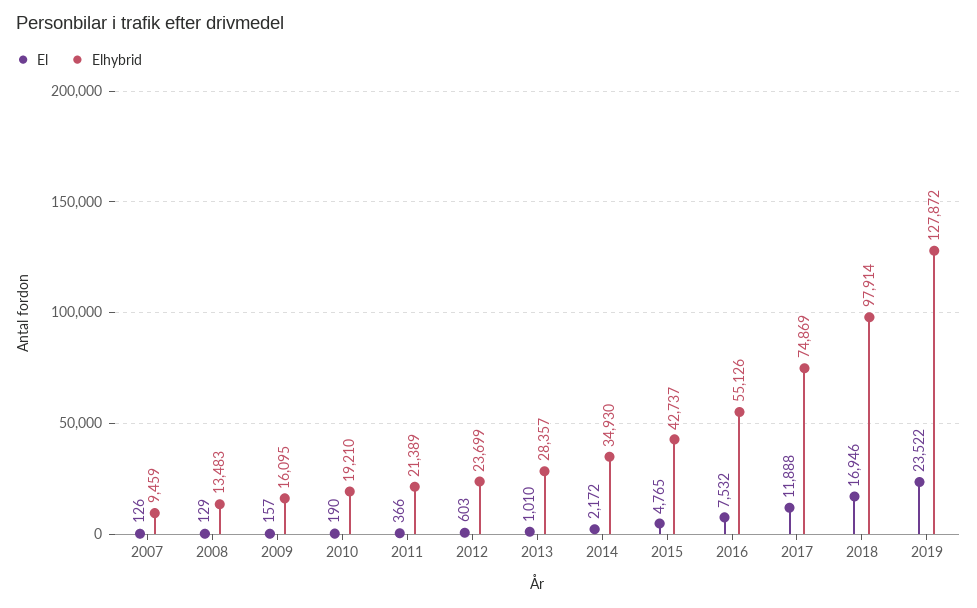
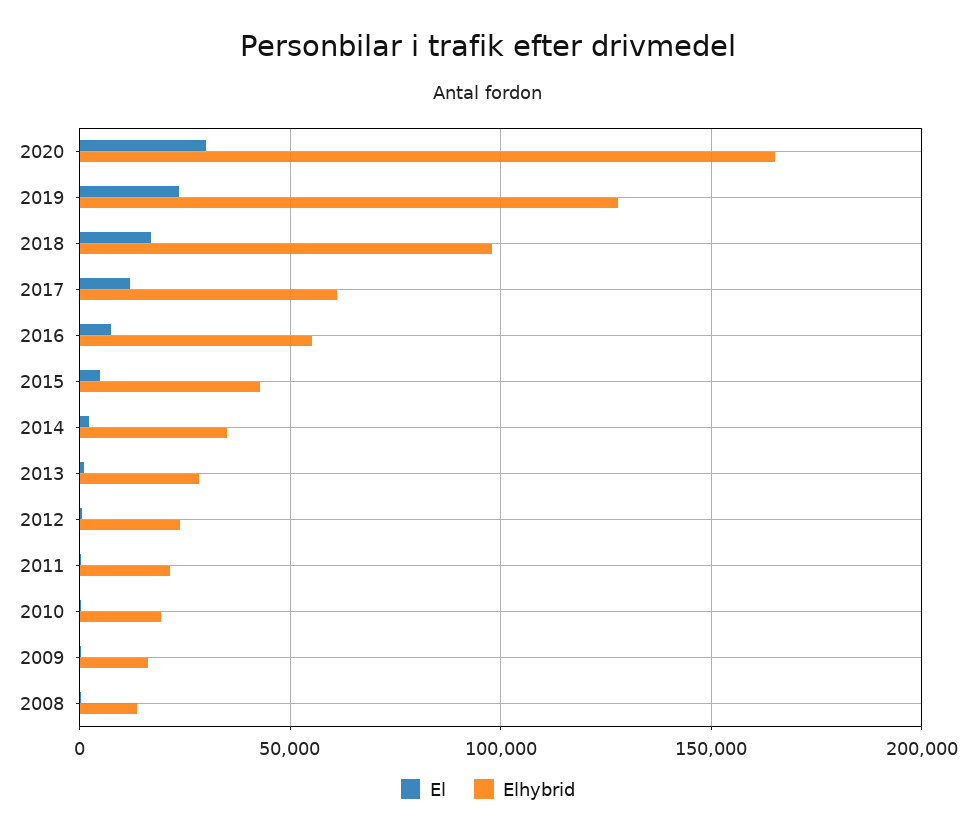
El, 2007: 126 -> none
Elhybrid, 2007: 9459 -> none
Elhybrid, 2017: 74869 -> 60000
El, 2020: none -> 30000
Elhybrid, 2020: none -> 165000

